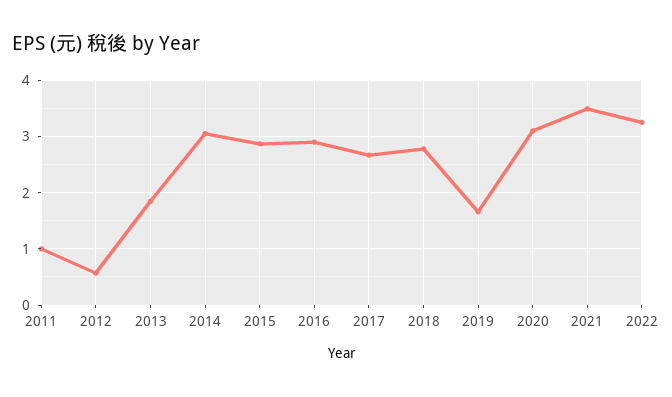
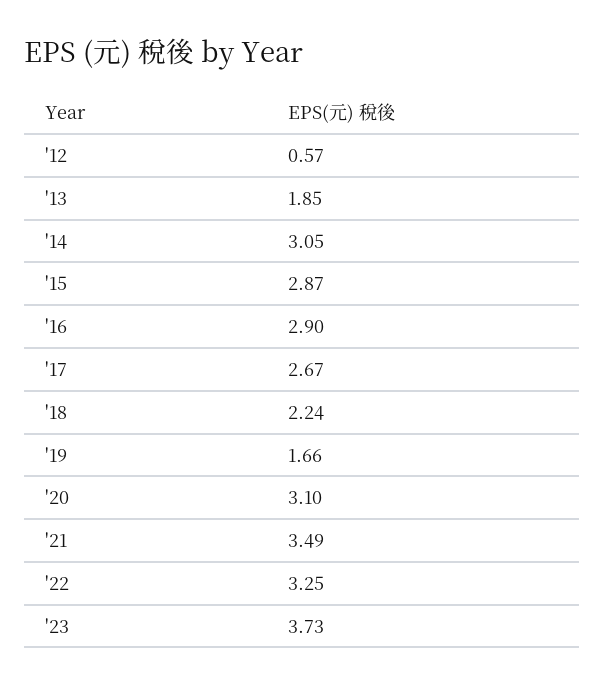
2011: 1 -> none
2018: 2.8 -> 2.24
'23: none -> 3.73

